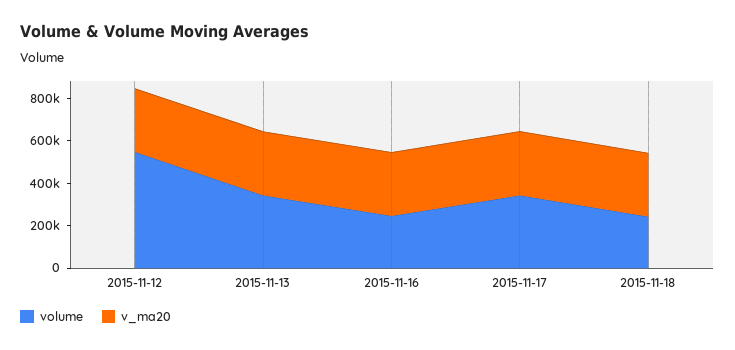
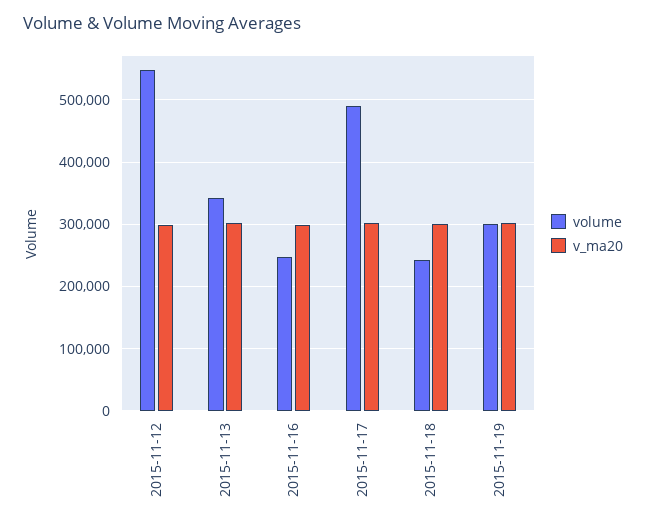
volume, 2015-11-17: 350000 -> 490000
volume, 2015-11-19: none -> 300000
v_ma20, 2015-11-19: none -> 300000

